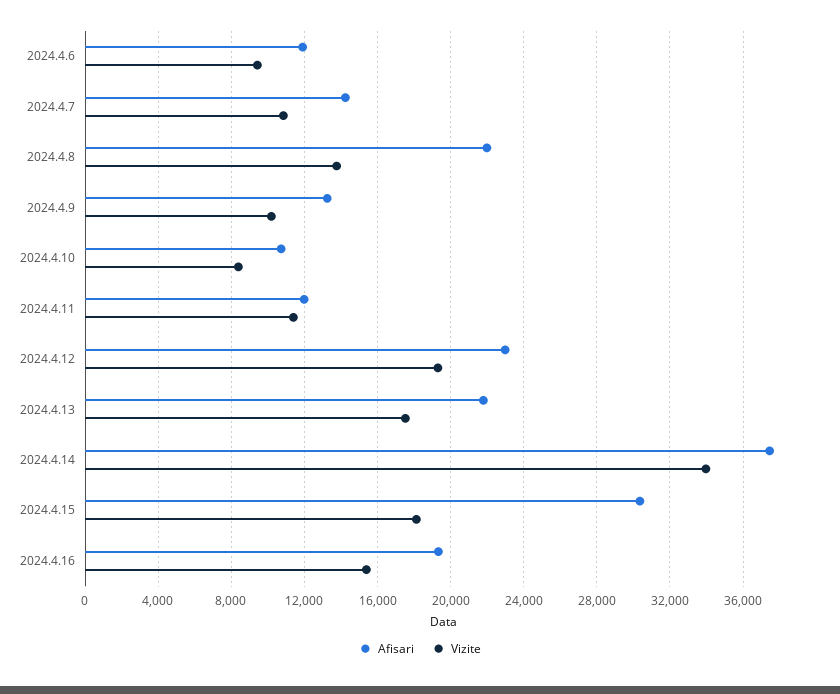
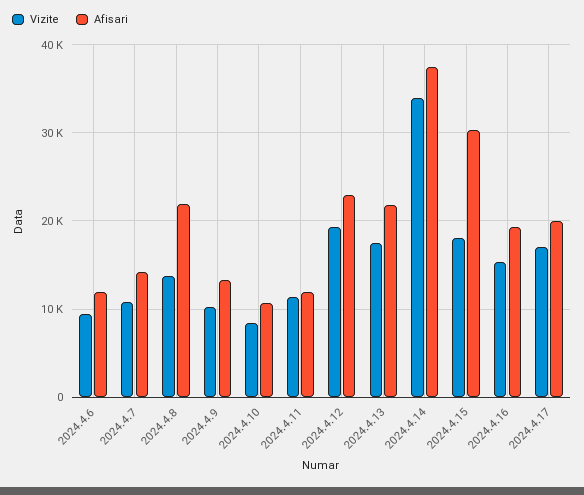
Vizite, 2024.4.17: none -> 17000
Afisari, 2024.4.17: none -> 20000

